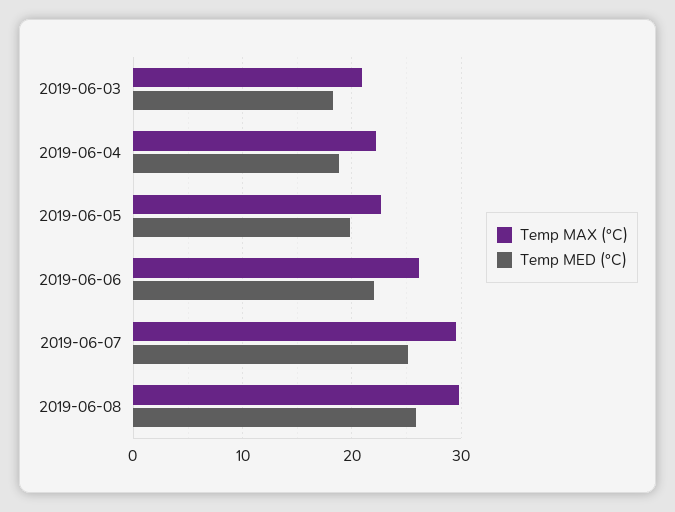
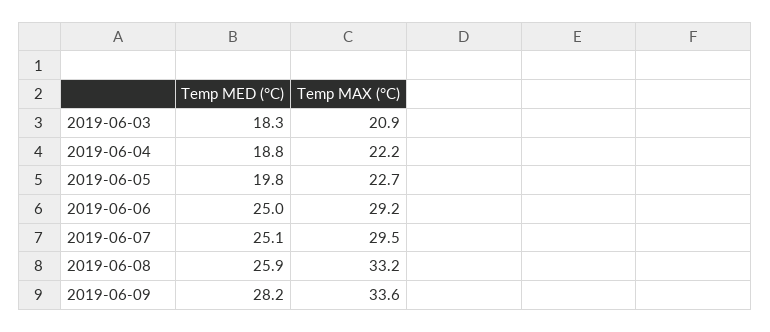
Temp MAX (°C), 2019-06-06: 26 -> 29.2
Temp MED (°C), 2019-06-06: 22 -> 25
Temp MAX (°C), 2019-06-08: 30 -> 33.2
Temp MED (°C), 2019-06-09: none -> 28.2
Temp MAX (°C), 2019-06-09: none -> 33.6

